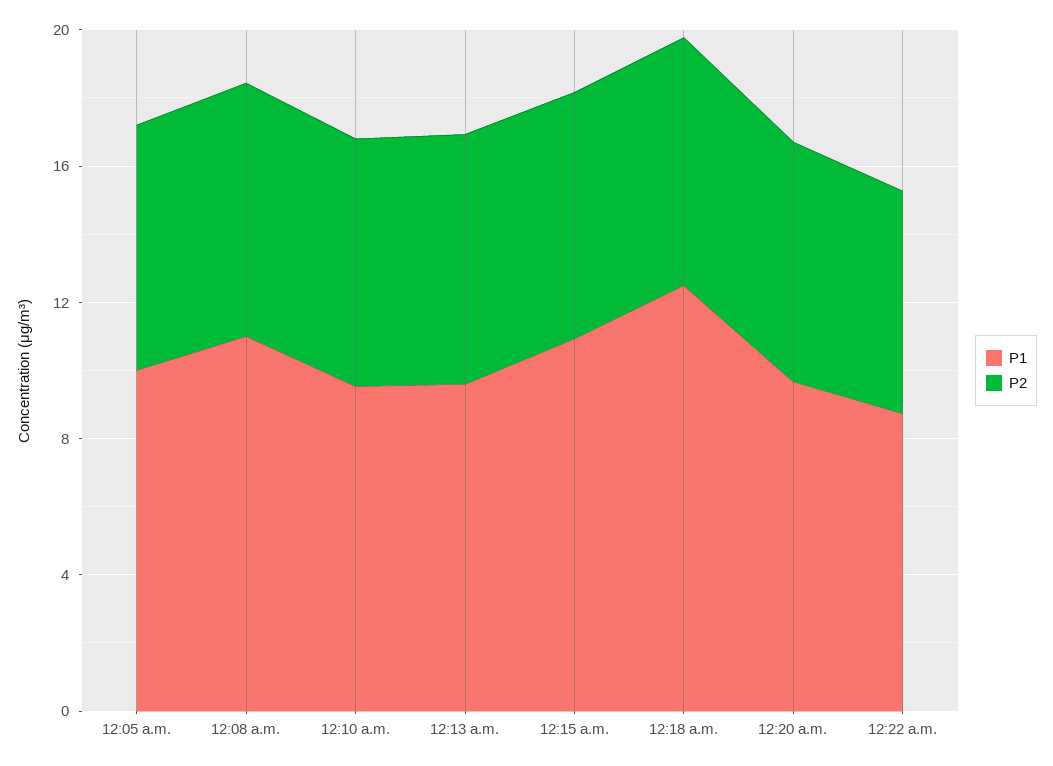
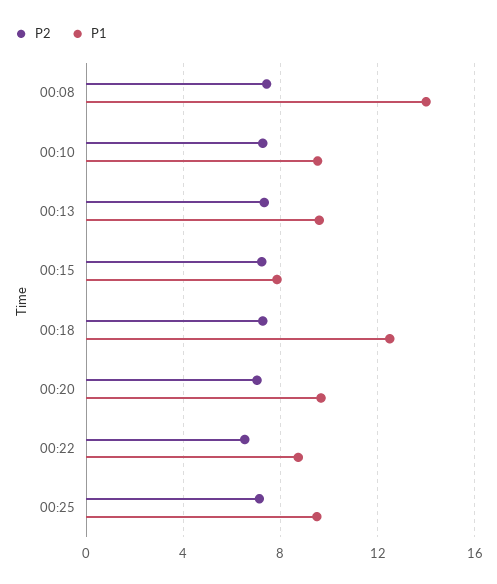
P1, 12:05 a.m.: 10 -> none
P2, 12:05 a.m.: 7 -> none
P1, 12:08 a.m.: 11 -> 14
P1, 12:15 a.m.: 11 -> 8
P2, 00:25: none -> 7
P1, 00:25: none -> 9.5

